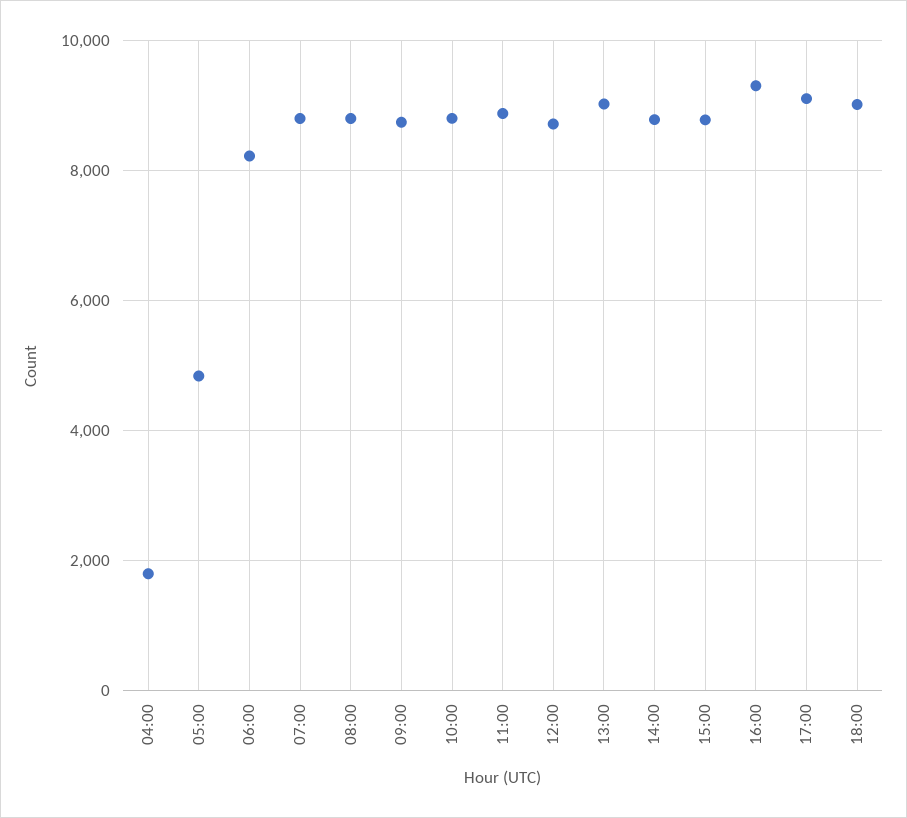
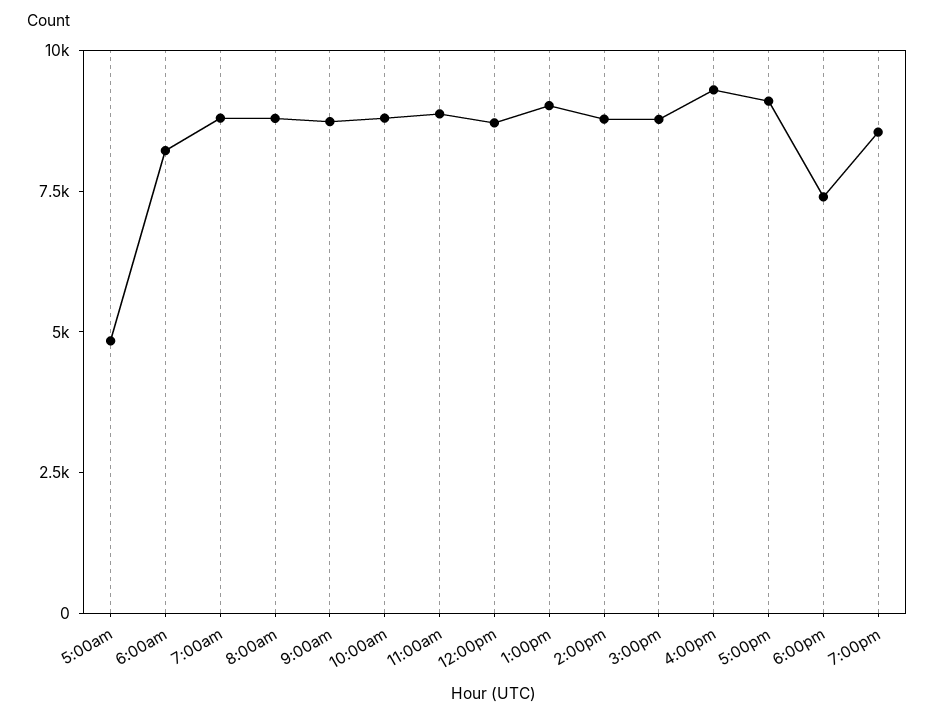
04:00: 1800 -> none
18:00: 9000 -> 7500
7:00pm: none -> 8500

